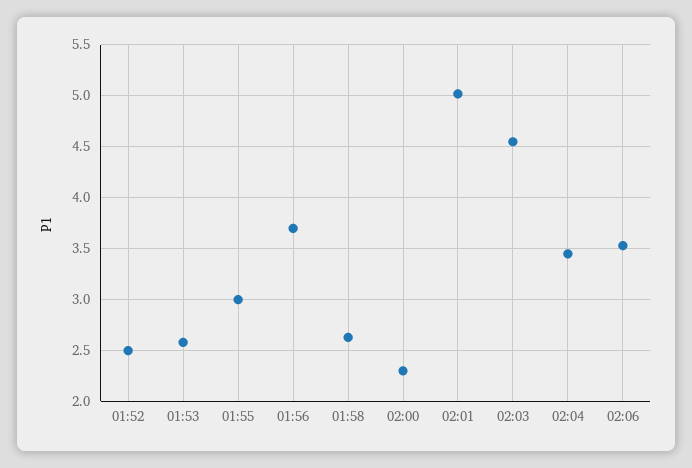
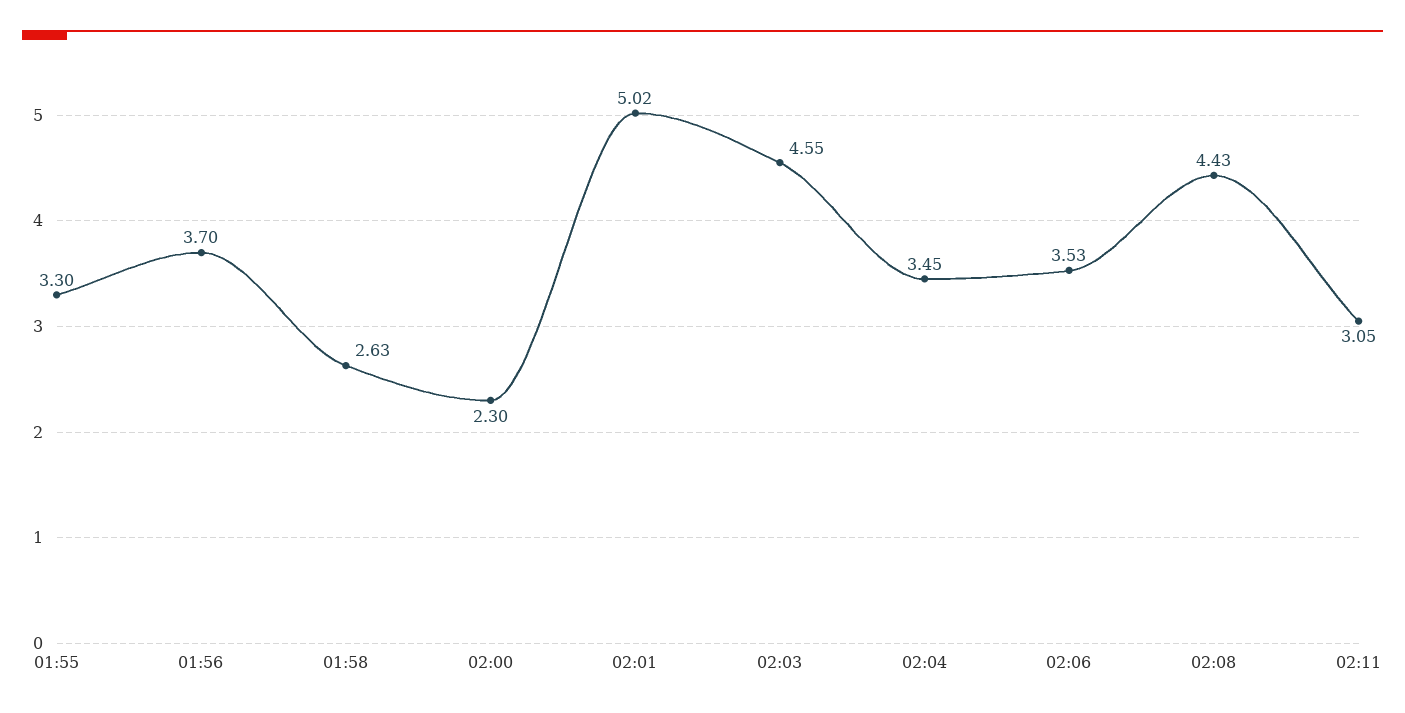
01:52: 2.5 -> none
01:53: 2.6 -> none
01:55: 3 -> 3.3
02:08: none -> 4.43
02:11: none -> 3.05

